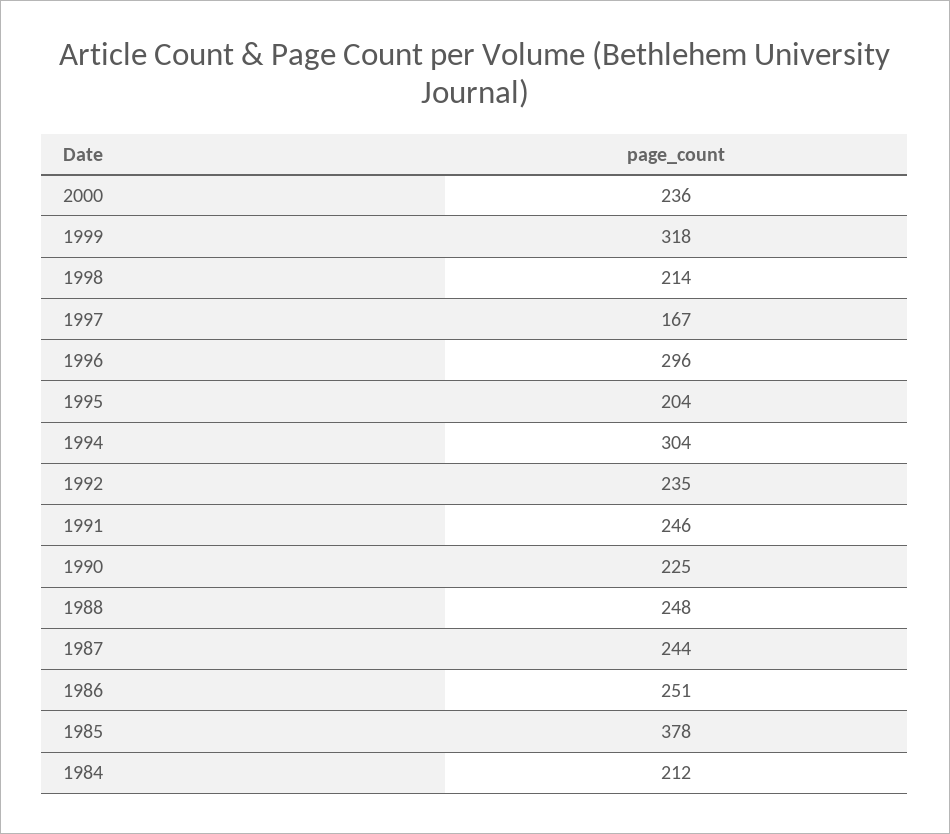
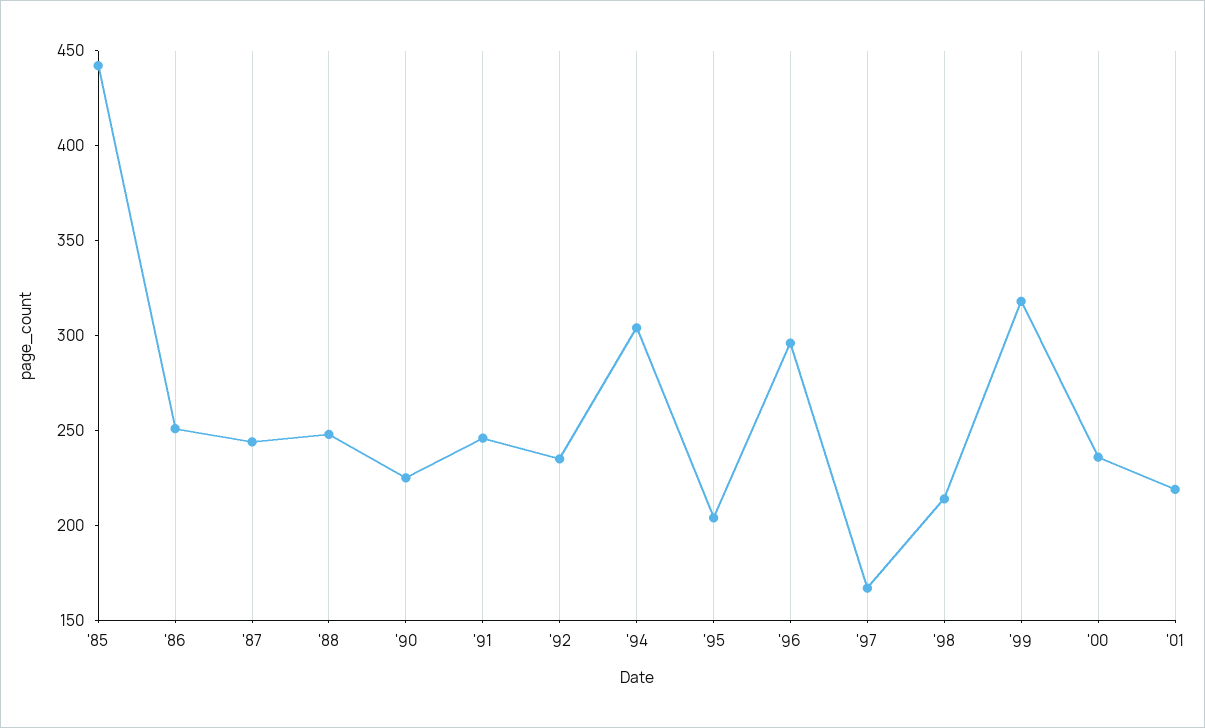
1985: 378 -> 440
1984: 212 -> none
'01: none -> 220

